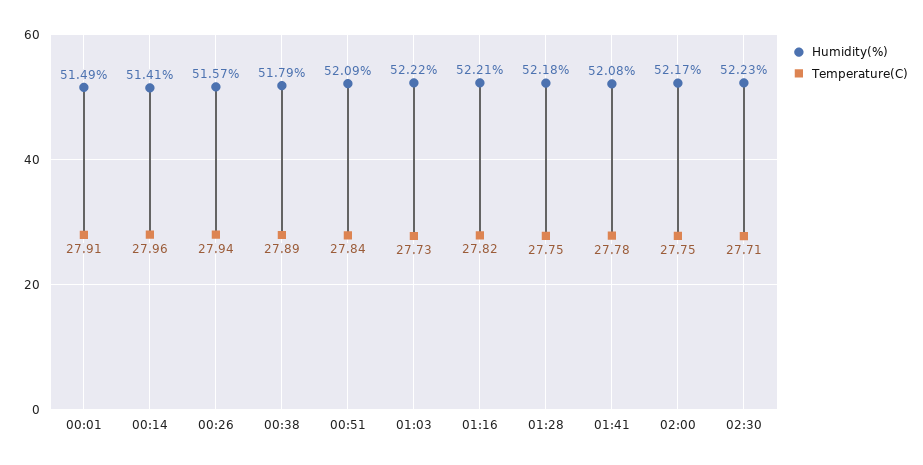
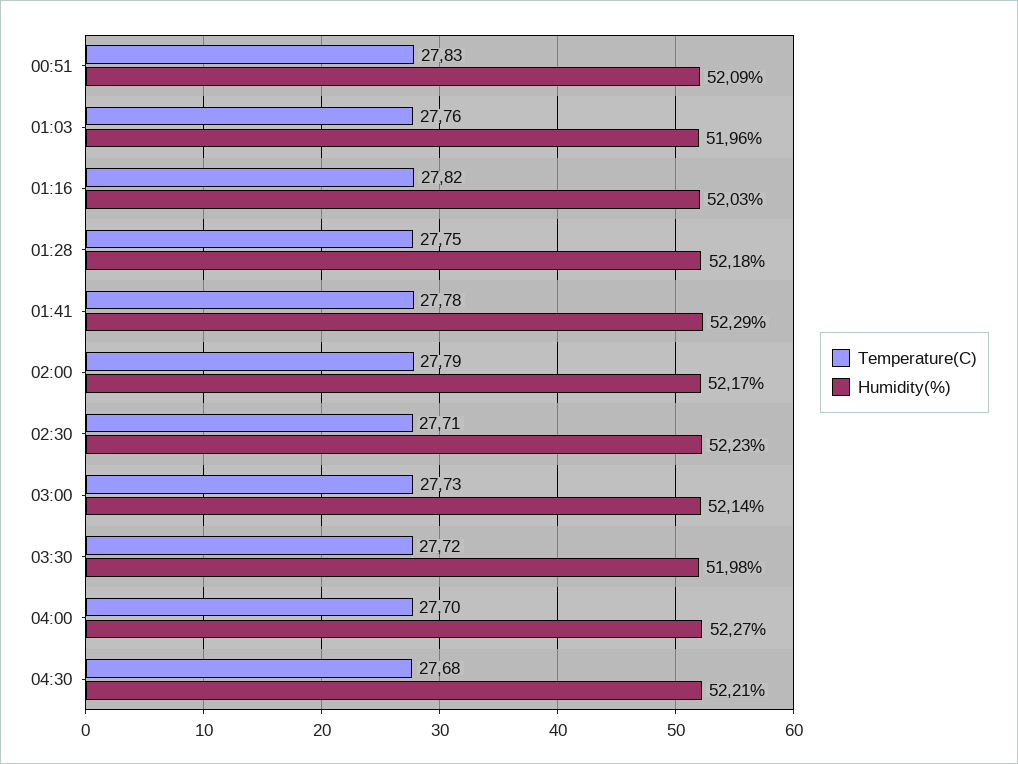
Humidity(%), 00:01: 51.49 -> none
Temperature(C), 00:01: 27.91 -> none
Humidity(%), 00:14: 51.41 -> none
Temperature(C), 00:14: 27.96 -> none
Humidity(%), 00:26: 51.57 -> none
Temperature(C), 00:26: 27.94 -> none
Humidity(%), 00:38: 51.79 -> none
Temperature(C), 00:38: 27.89 -> none
Temperature(C), 00:51: 27.84 -> 27.83
Humidity(%), 01:03: 52.22 -> 51.96
Temperature(C), 01:03: 27.73 -> 27.76
Humidity(%), 01:16: 52.21 -> 52.03
Humidity(%), 01:41: 52.08 -> 52.29
Temperature(C), 02:00: 27.75 -> 27.79
Temperature(C), 03:00: none -> 27.73
Humidity(%), 03:00: none -> 52.14
Temperature(C), 03:30: none -> 27.72
Humidity(%), 03:30: none -> 51.98
Temperature(C), 04:00: none -> 27.7
Humidity(%), 04:00: none -> 52.27
Temperature(C), 04:30: none -> 27.68
Humidity(%), 04:30: none -> 52.21

